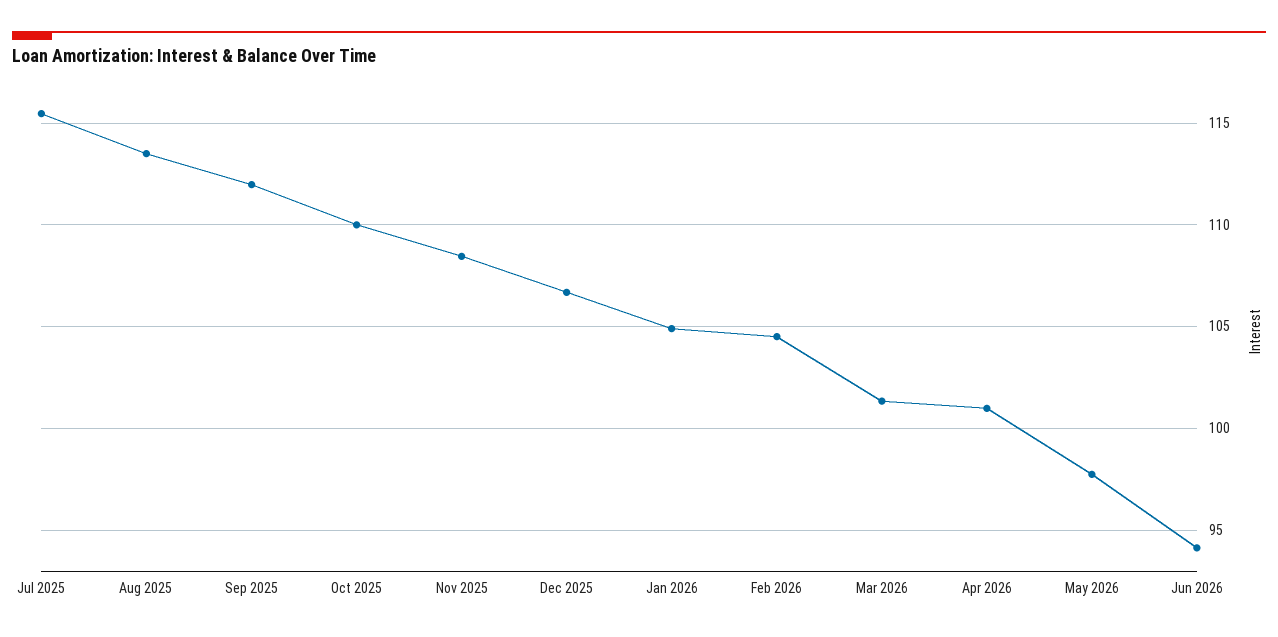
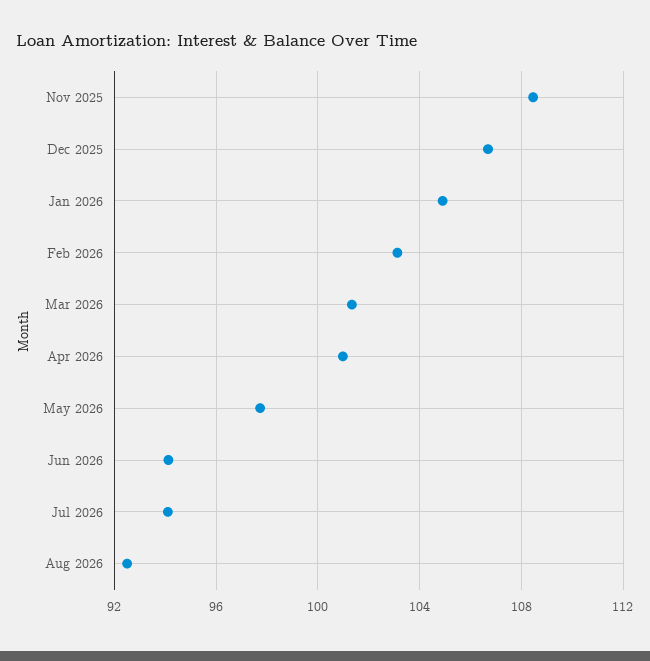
Jul 2025: 115.5 -> none
Aug 2025: 113.5 -> none
Sep 2025: 112 -> none
Oct 2025: 110 -> none
Feb 2026: 104.5 -> 103
Jul 2026: none -> 94
Aug 2026: none -> 92.5

